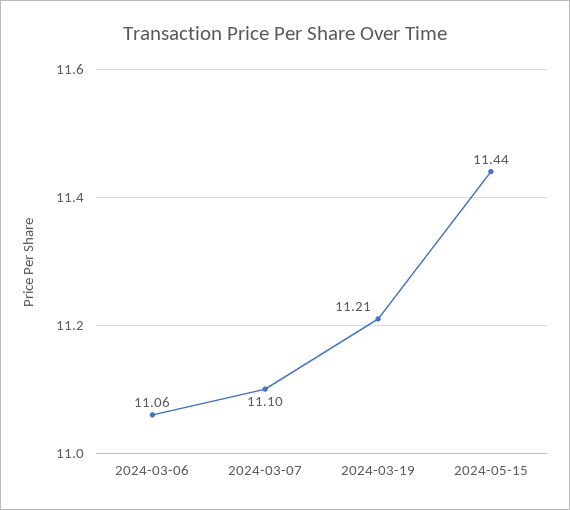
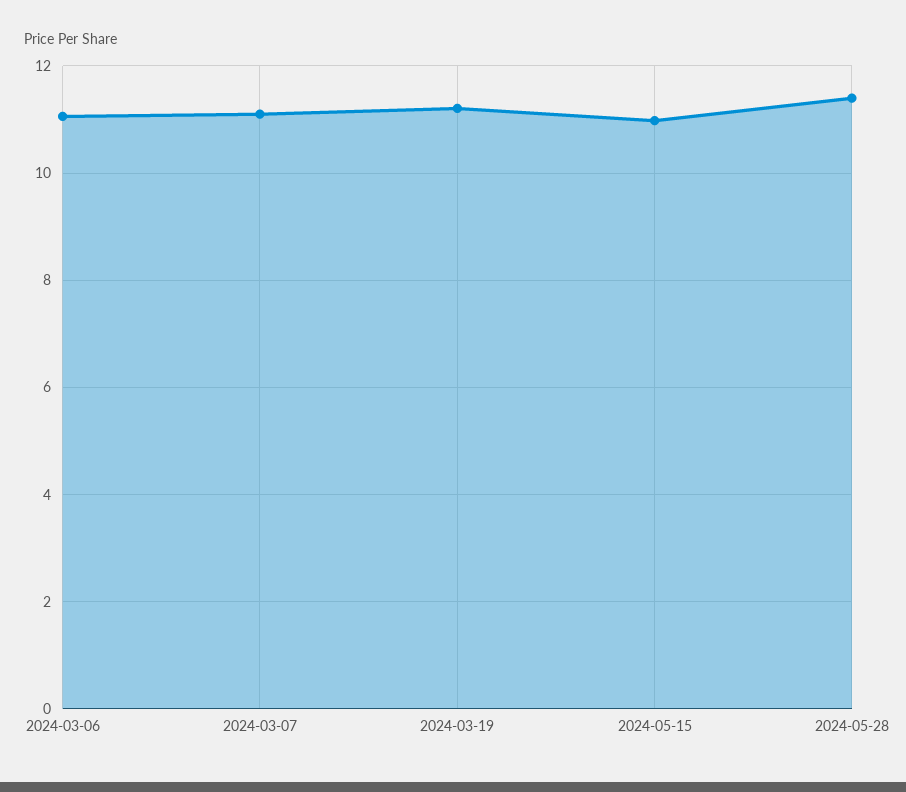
2024-05-15: 11.44 -> 11
2024-05-28: none -> 11.4

